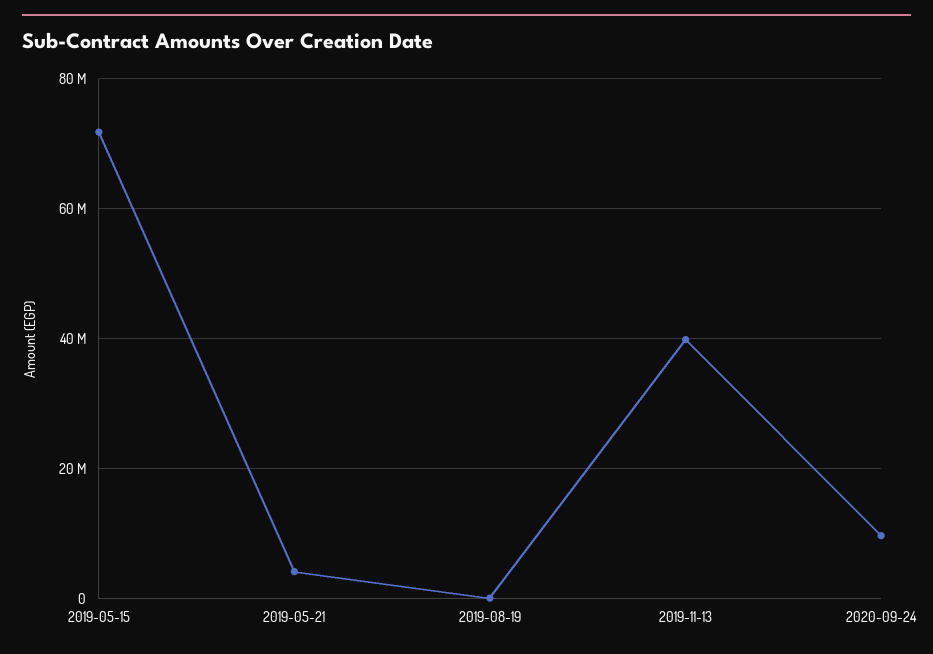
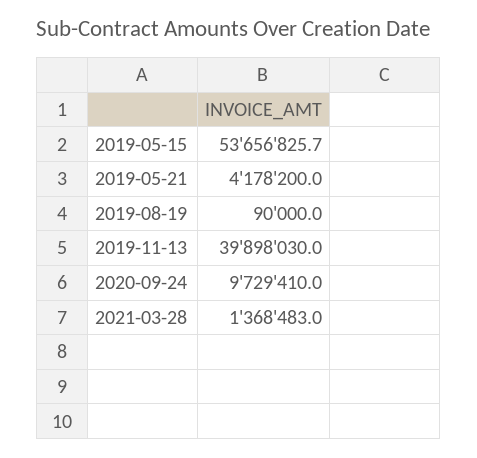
2019-05-15: 72000000 -> 53656825.7
2021-03-28: none -> 1368483

